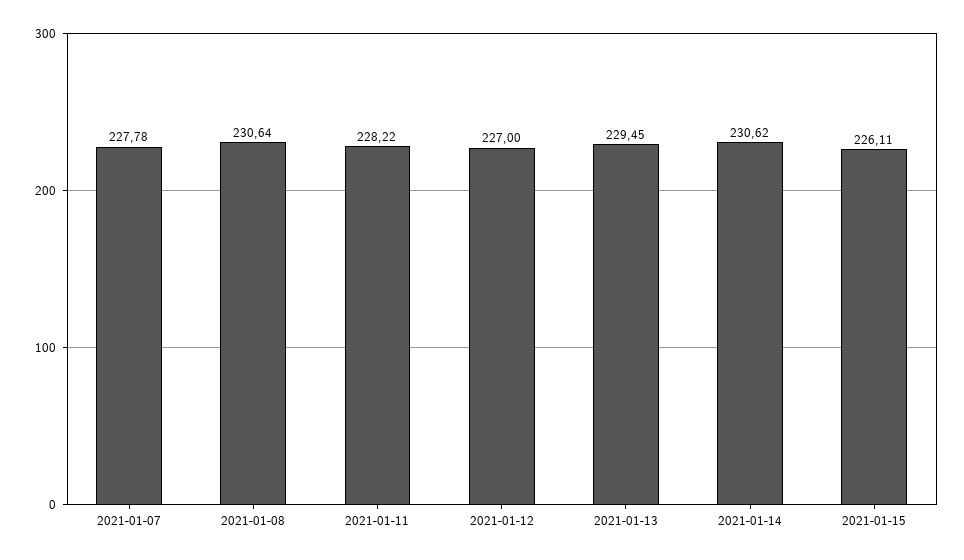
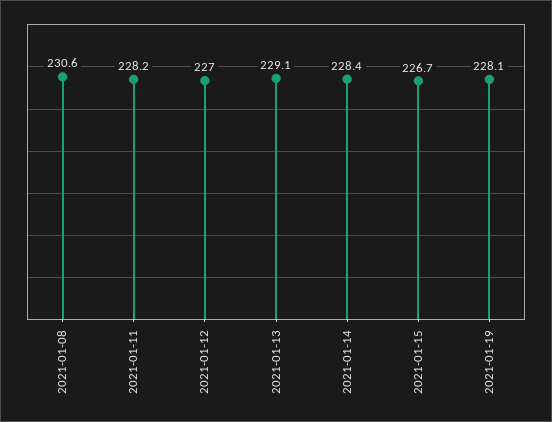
2021-01-07: 227.78 -> none
2021-01-13: 229.45 -> 229.1
2021-01-14: 230.62 -> 228.4
2021-01-15: 226.11 -> 226.7
2021-01-19: none -> 228.1

